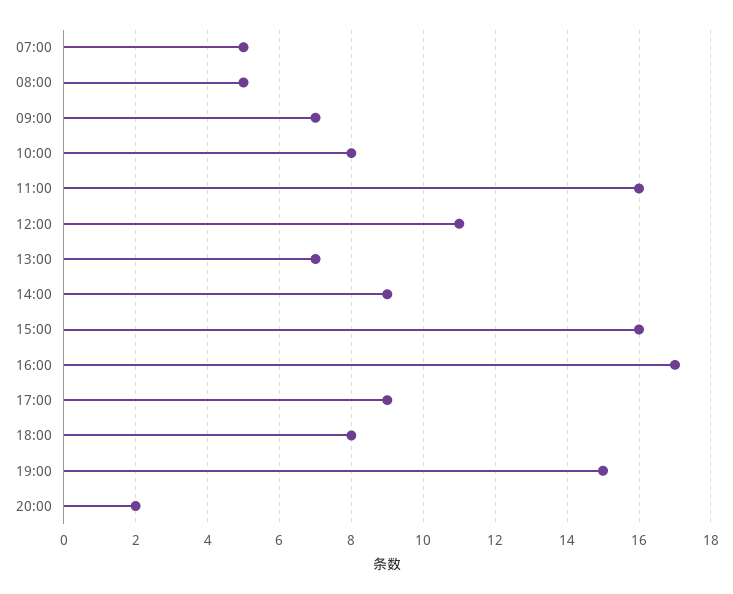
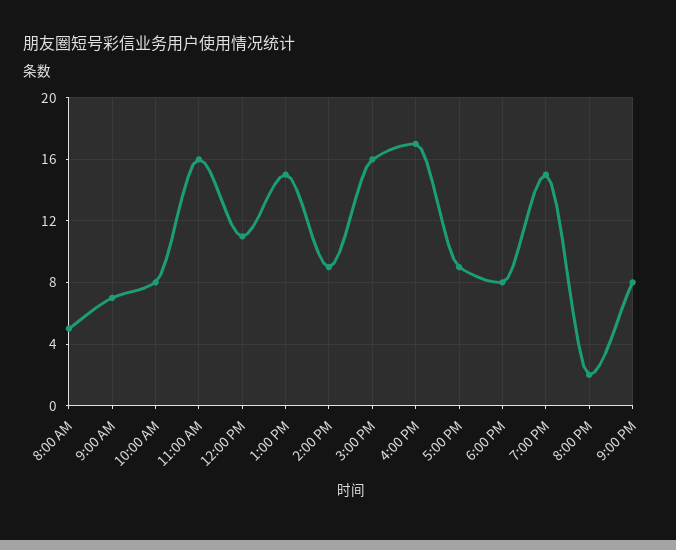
07:00: 5 -> none
13:00: 7 -> 15
9:00 PM: none -> 8

